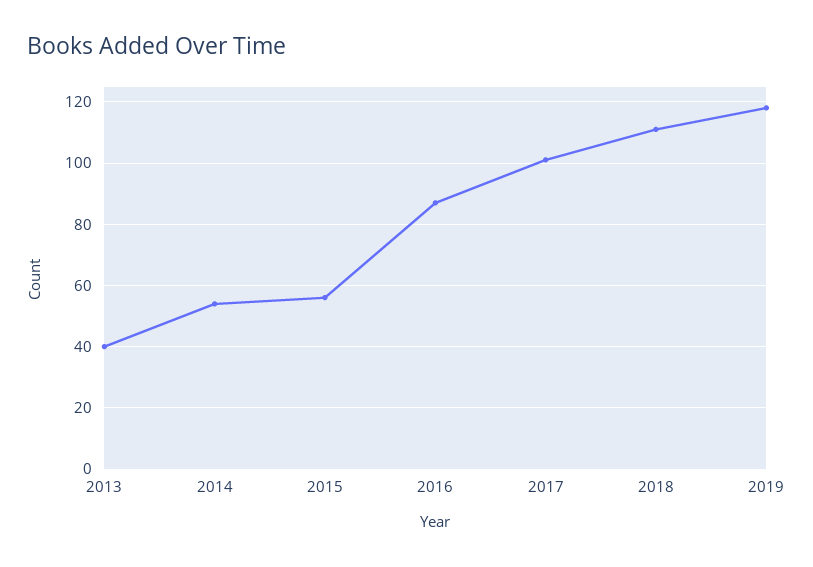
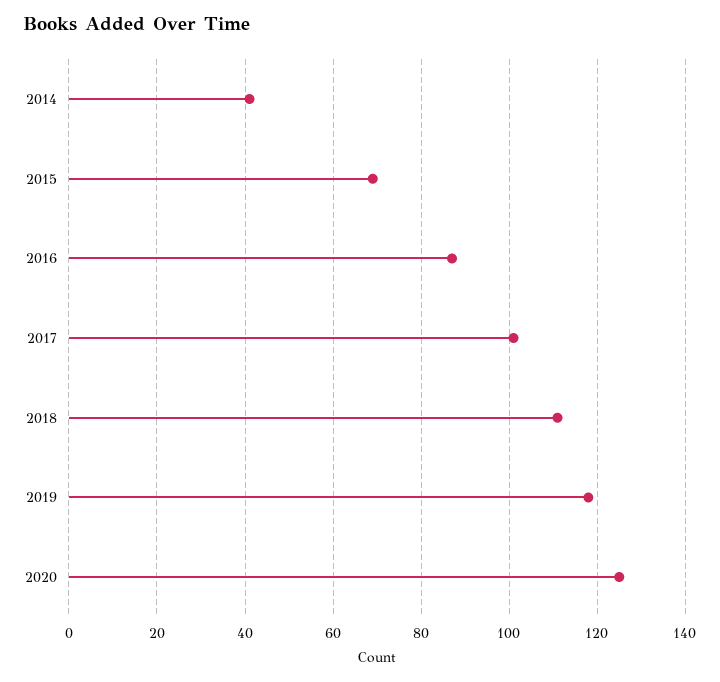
2013: 40 -> none
2014: 55 -> 40
2015: 55 -> 70
2020: none -> 125

